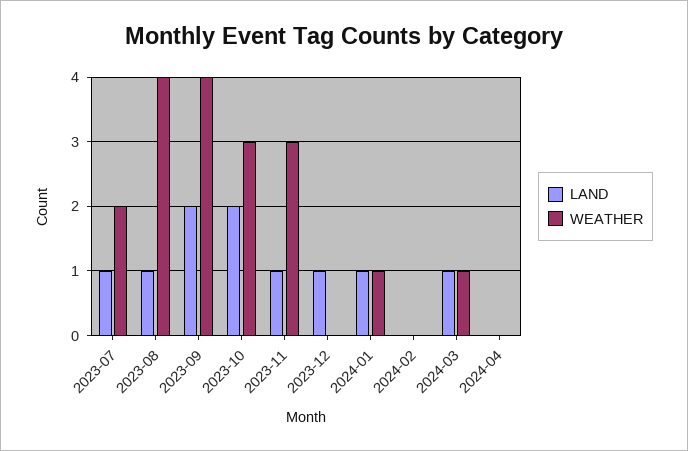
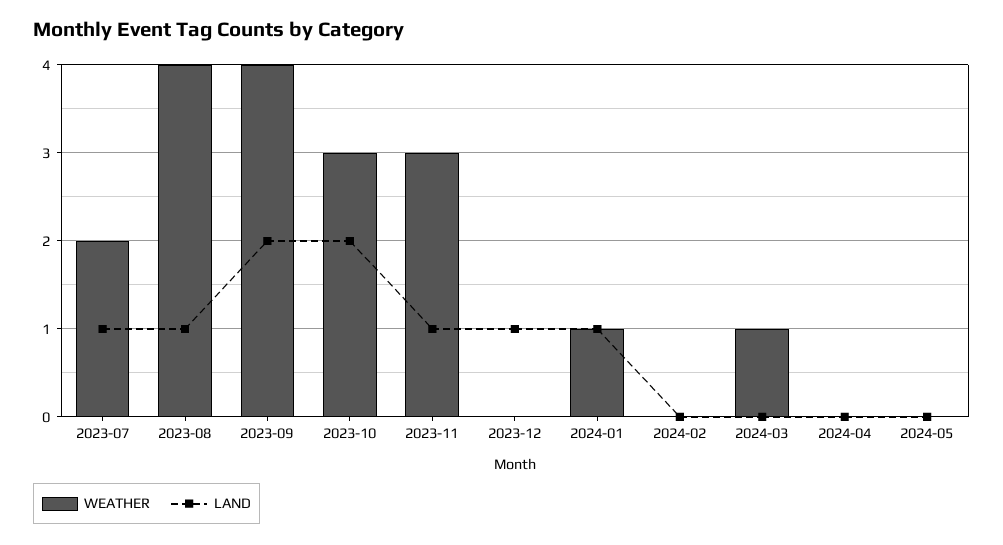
LAND, 2024-03: 1 -> 0
WEATHER, 2024-05: none -> 0
LAND, 2024-05: none -> 0

